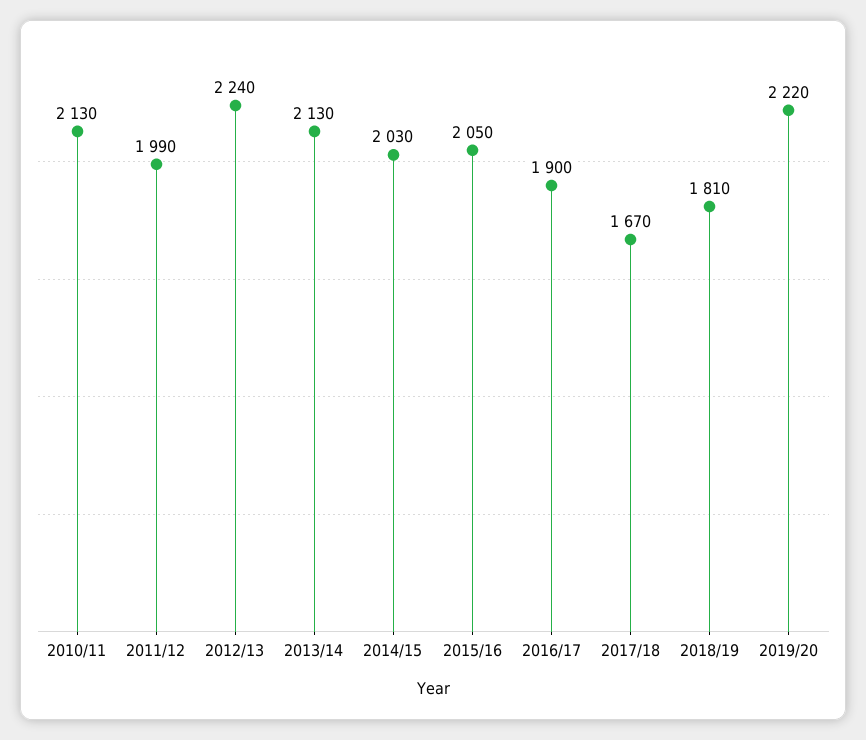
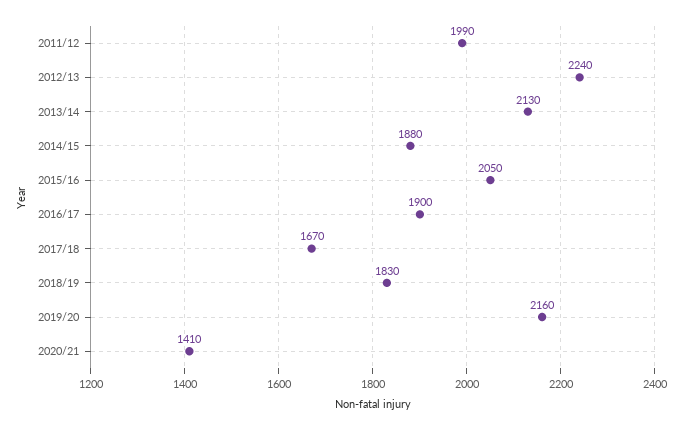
2010/11: 2130 -> none
2014/15: 2030 -> 1880
2018/19: 1810 -> 1830
2019/20: 2220 -> 2160
2020/21: none -> 1410

